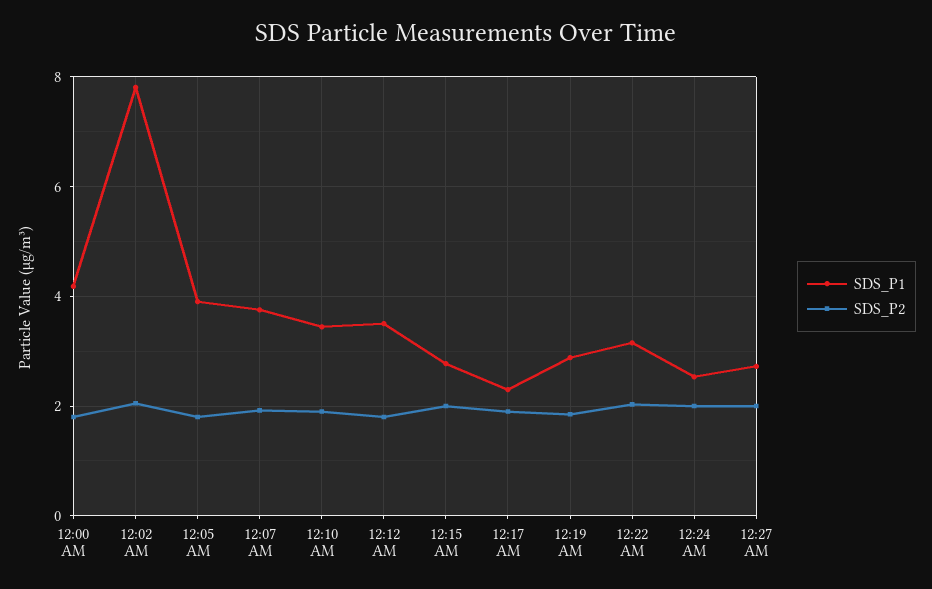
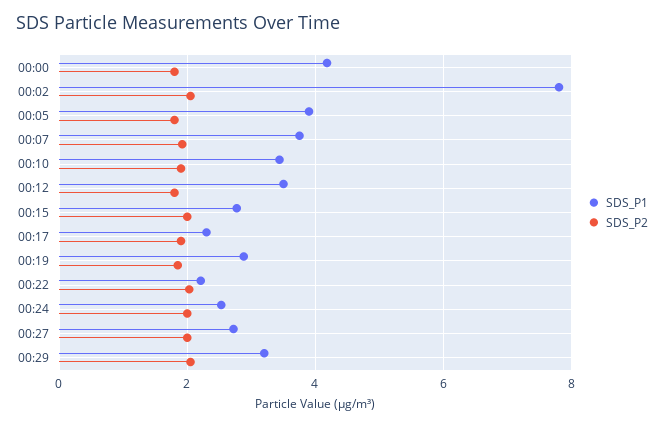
SDS_P1, 12:22 AM: 3.2 -> 2.2
SDS_P1, 00:29: none -> 3.2
SDS_P2, 00:29: none -> 2

